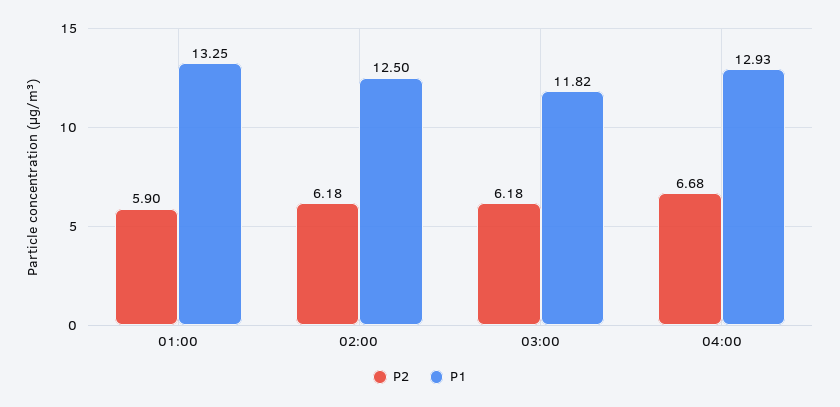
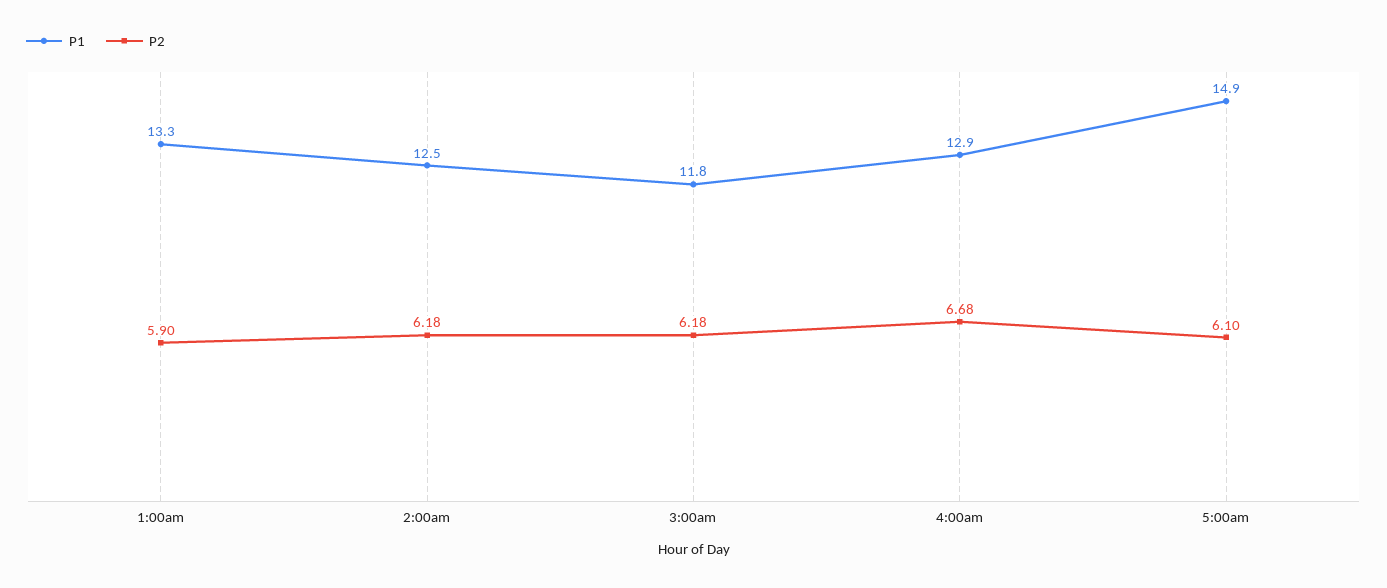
P1, 5:00am: none -> 14.9
P2, 5:00am: none -> 6.1

